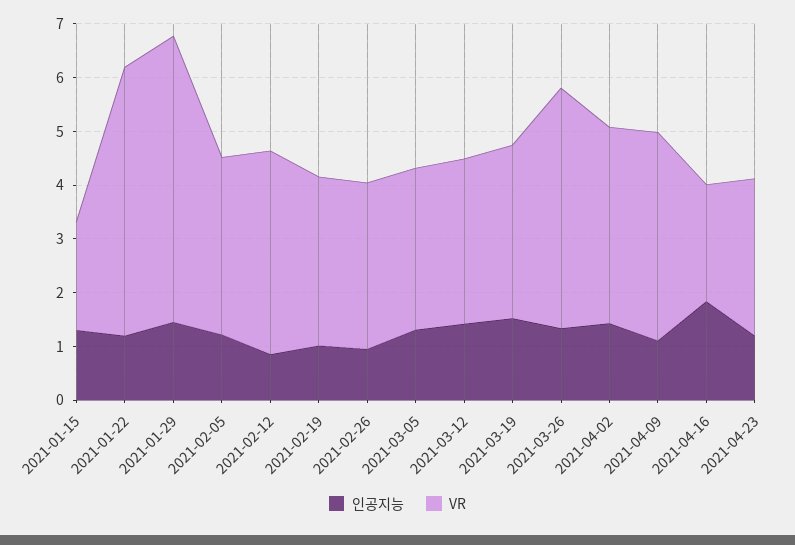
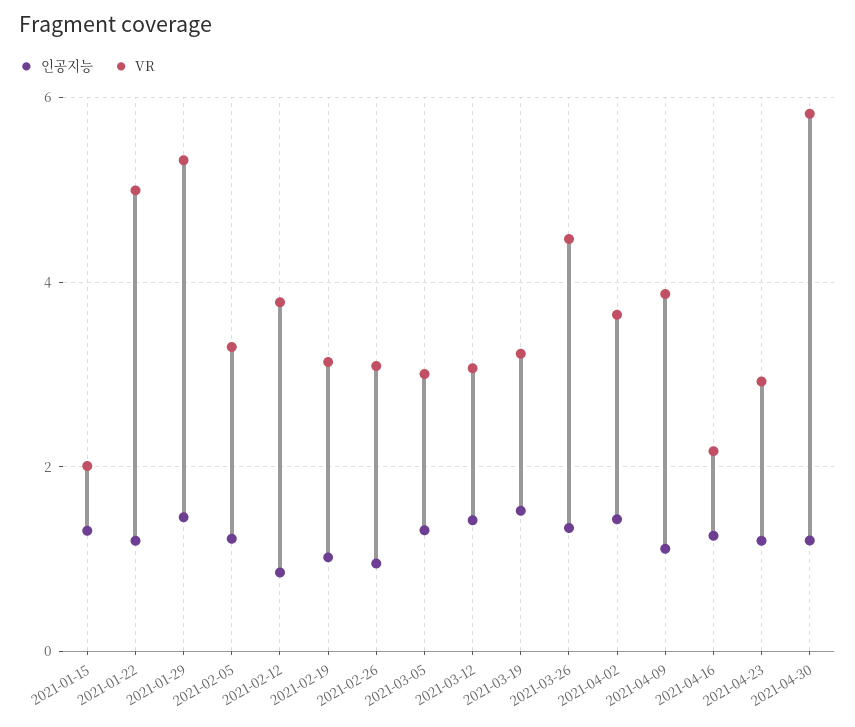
인공지능, 2021-04-16: 1.8 -> 1.2
인공지능, 2021-04-30: none -> 1.2
VR, 2021-04-30: none -> 5.8

